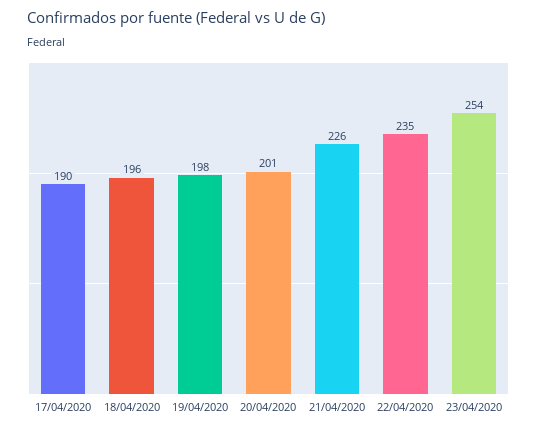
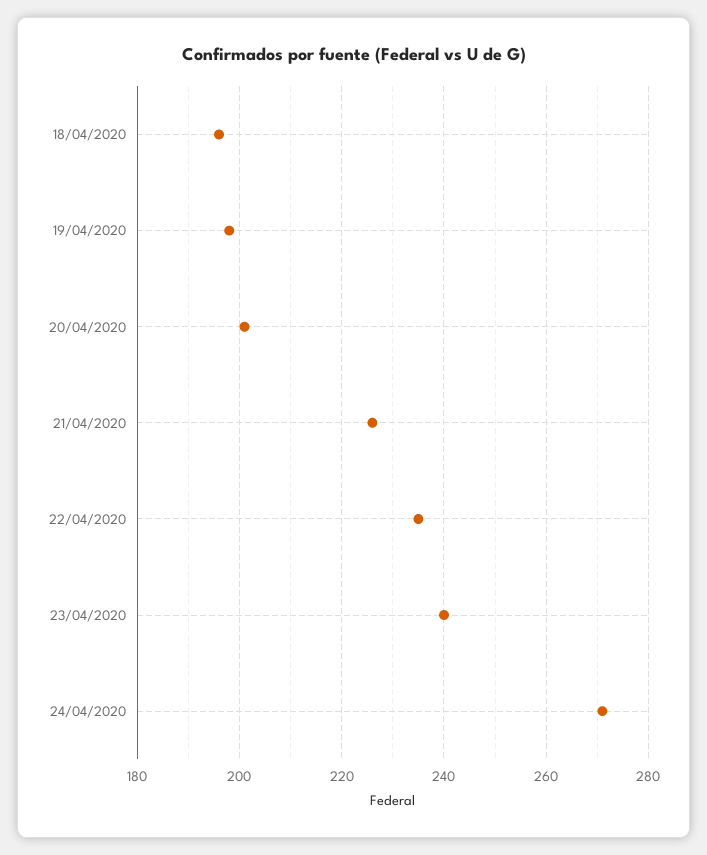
17/04/2020: 190 -> none
23/04/2020: 254 -> 240
24/04/2020: none -> 270

